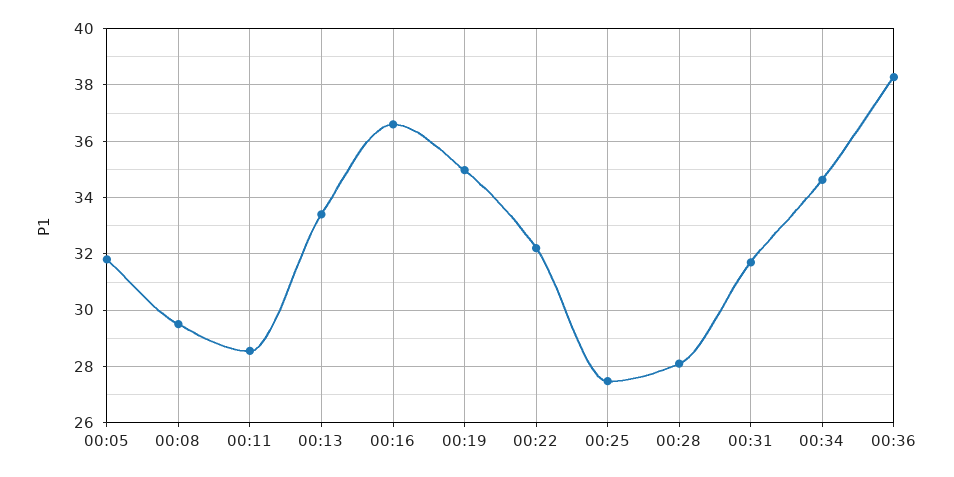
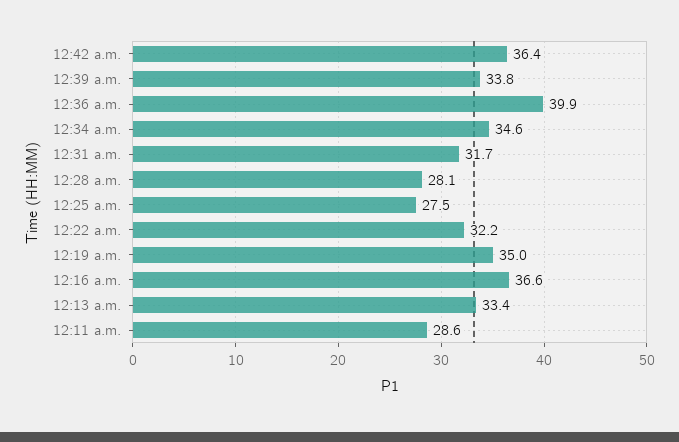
00:05: 31.75 -> none
00:08: 29.5 -> none
00:36: 38.25 -> 39.9
12:42 a.m.: none -> 36.4
12:39 a.m.: none -> 33.8

